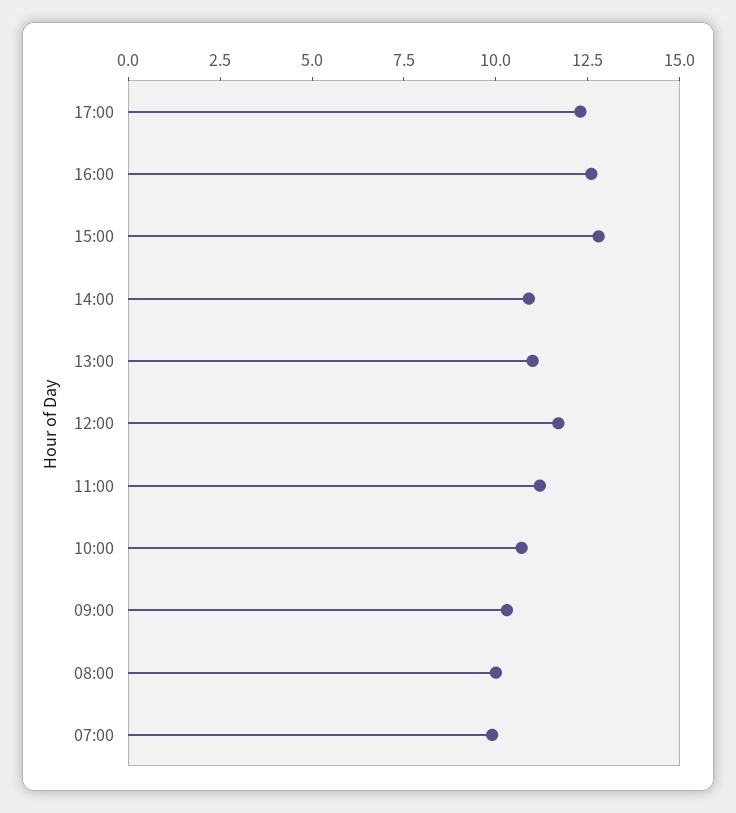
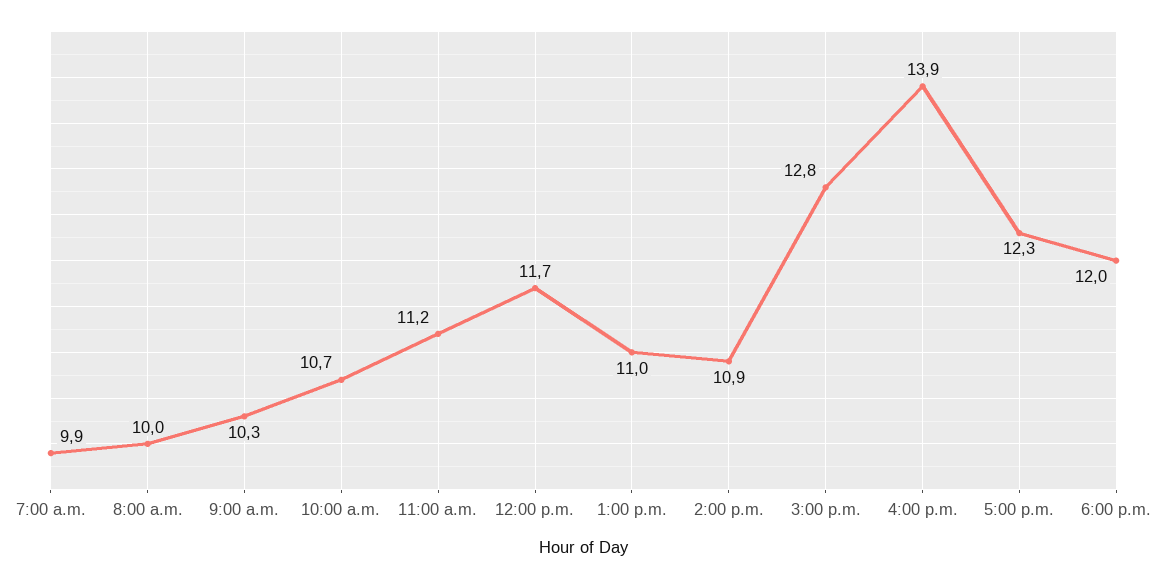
16:00: 12.5 -> 13.9
6:00 p.m.: none -> 12

